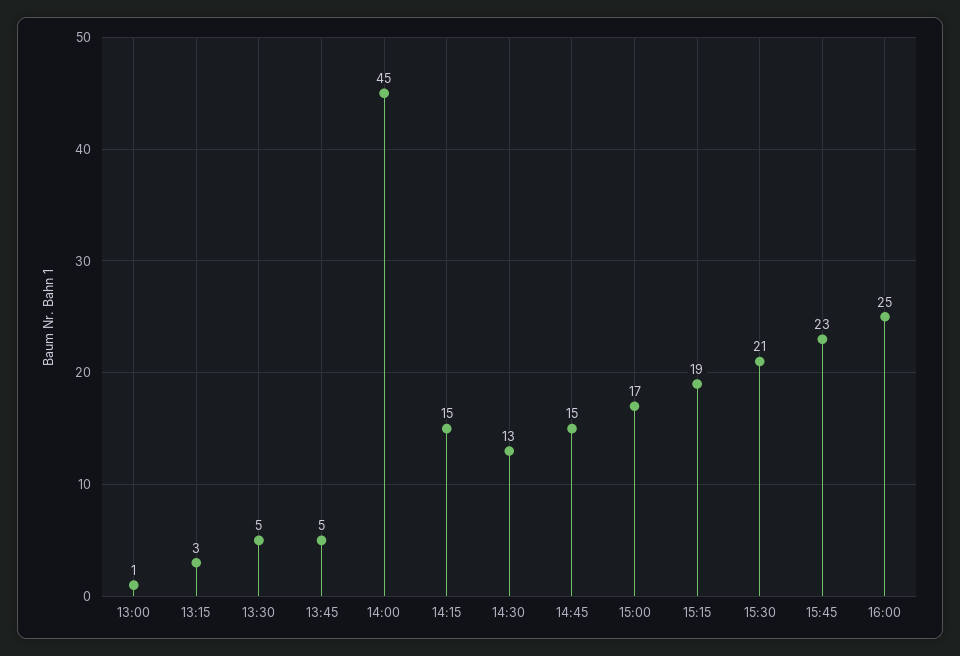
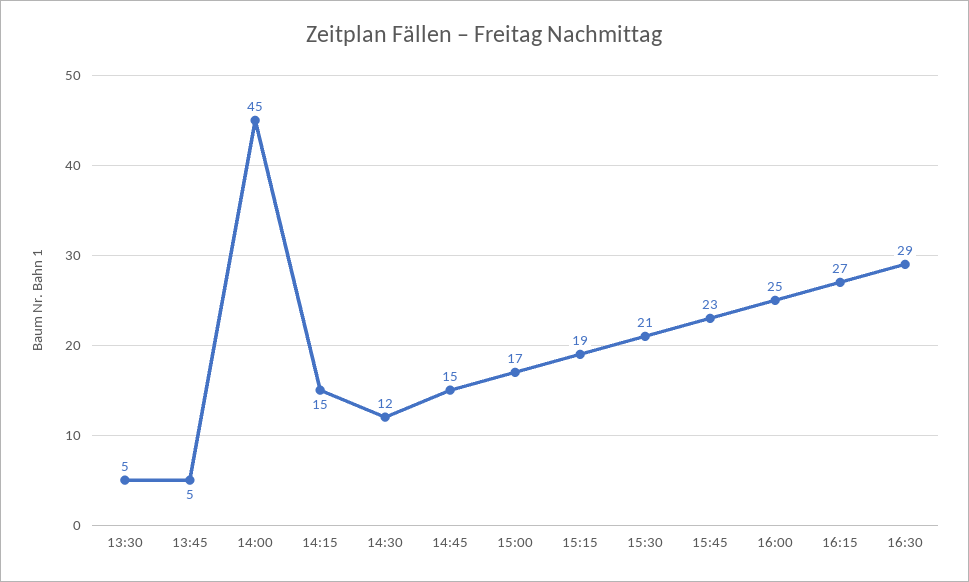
13:00: 1 -> none
13:15: 3 -> none
14:30: 13 -> 12
16:15: none -> 27
16:30: none -> 29

